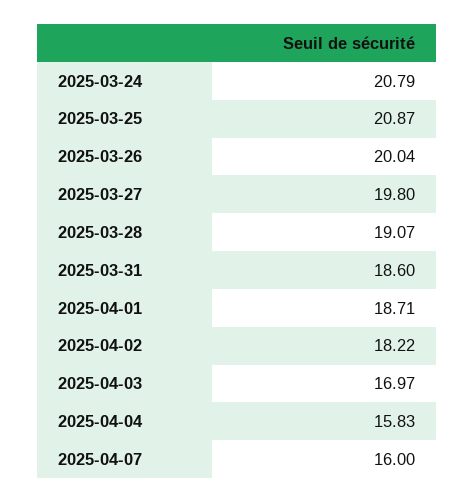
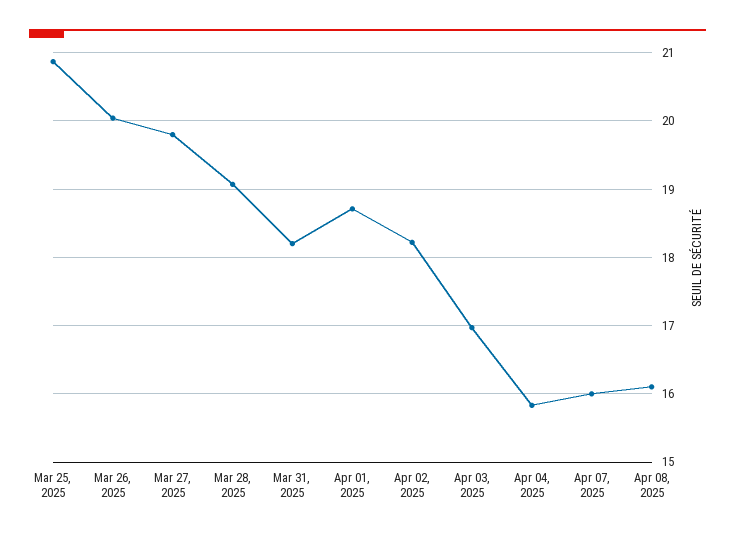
2025-03-24: 20.79 -> none
2025-03-31: 18.6 -> 18.2
Apr 08, 2025: none -> 16.1

